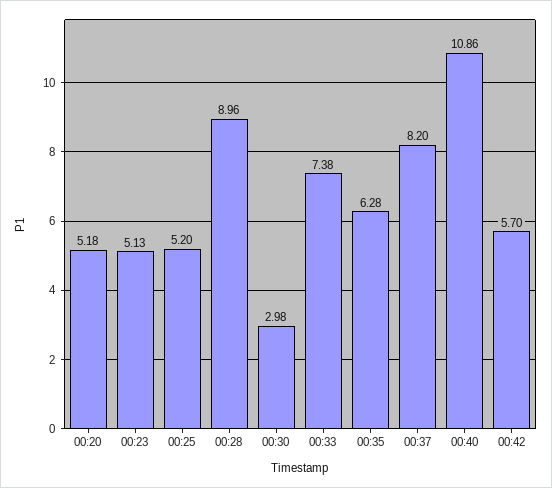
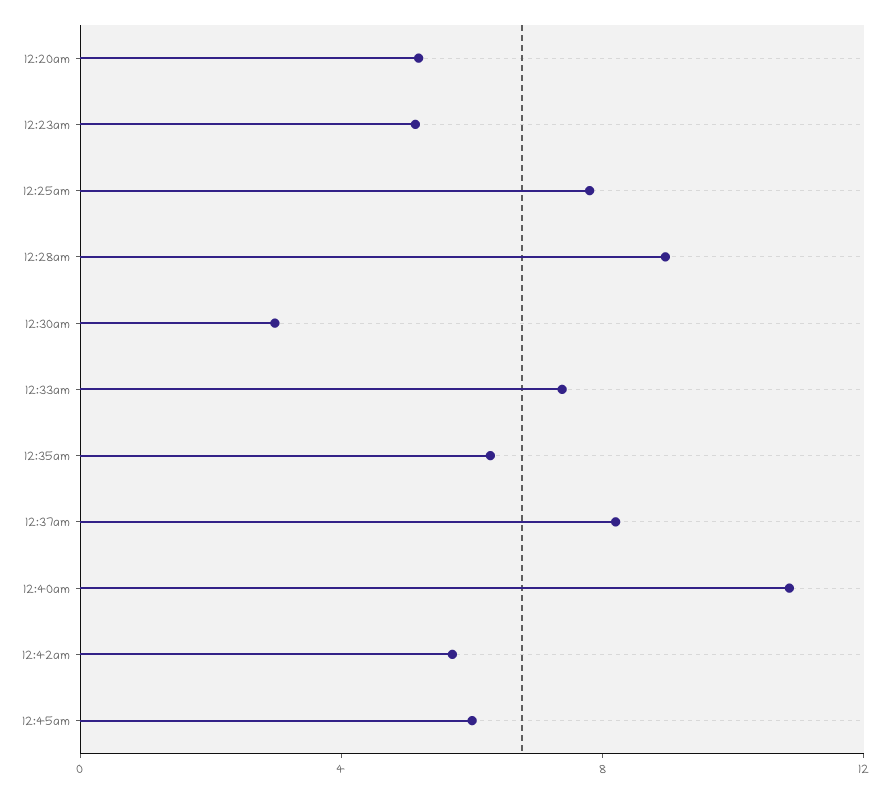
00:25: 5.2 -> 8
12:45am: none -> 6

